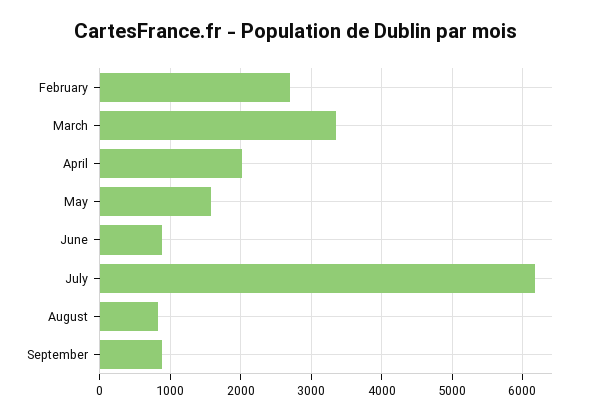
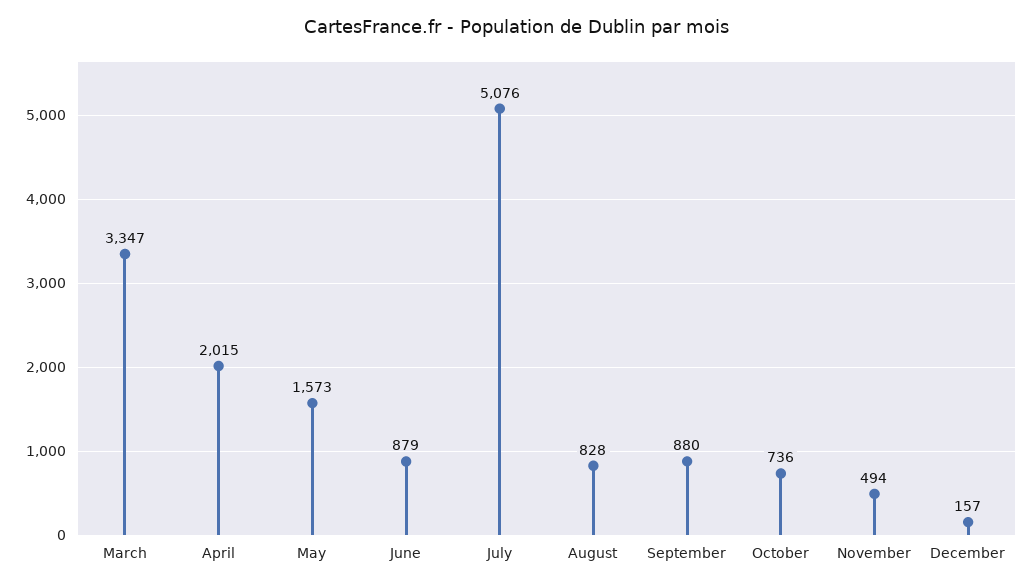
February: 2700 -> none
July: 6200 -> 5076
October: none -> 736
November: none -> 494
December: none -> 157

